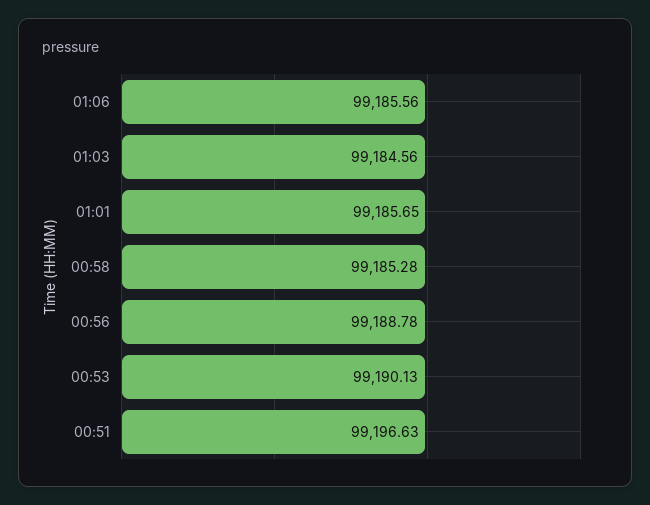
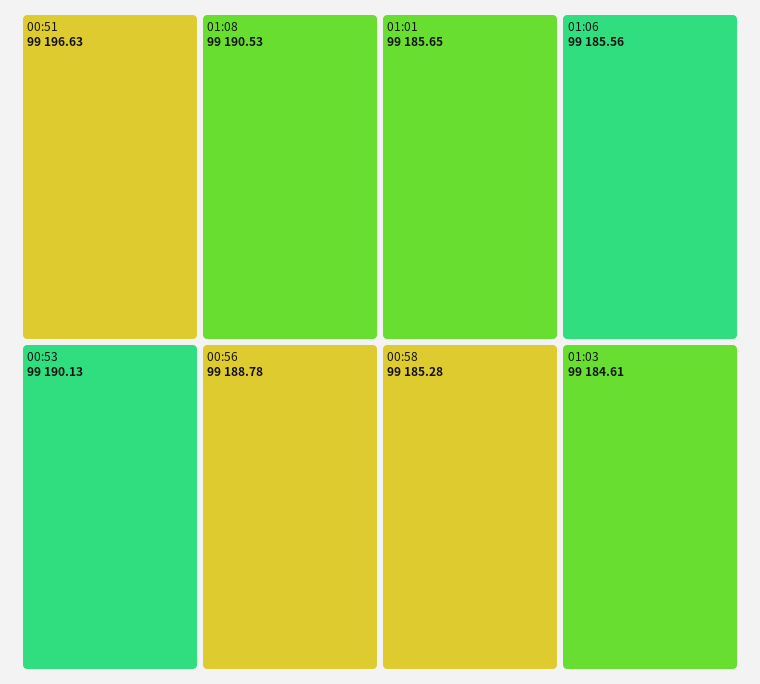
01:03: 99184.56 -> 99184.61
01:08: none -> 99190.53

